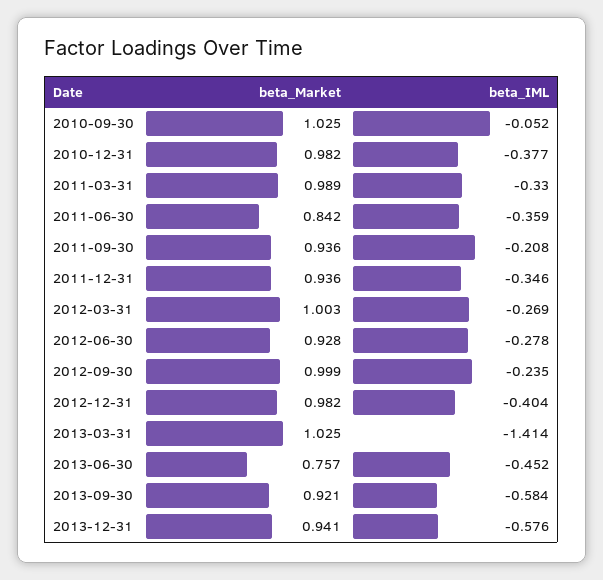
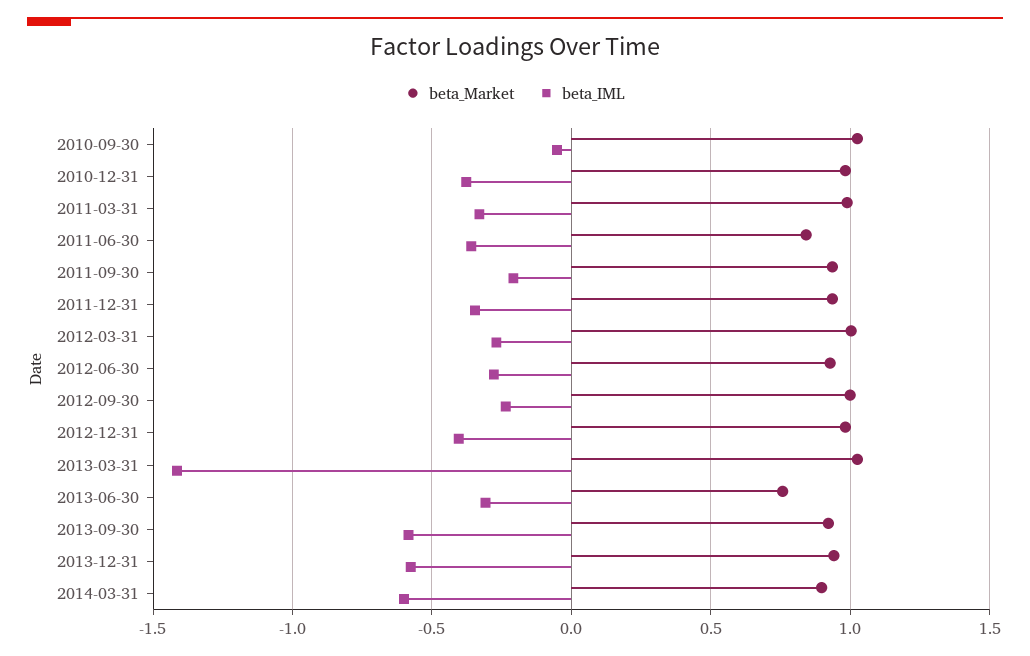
beta_IML, 2013-06-30: -0.452 -> -0.3
beta_Market, 2014-03-31: none -> 0.9
beta_IML, 2014-03-31: none -> -0.6

